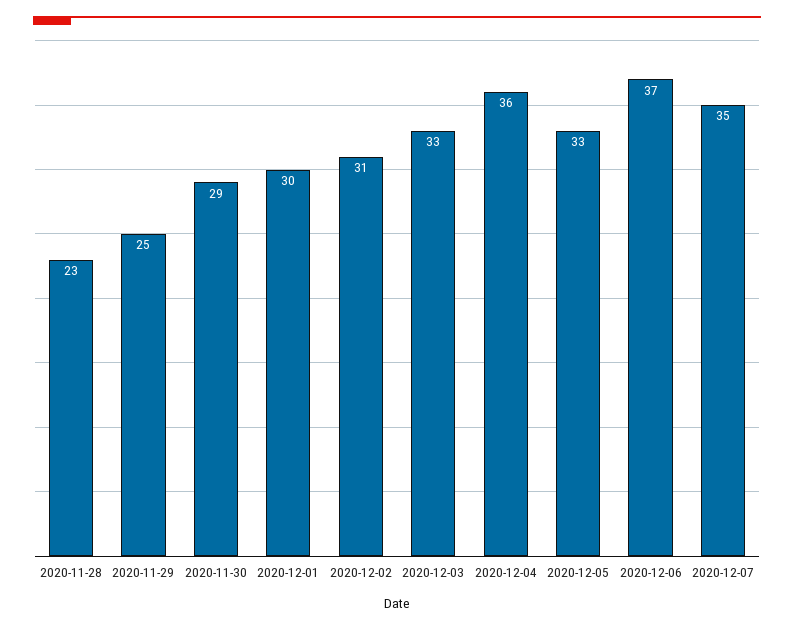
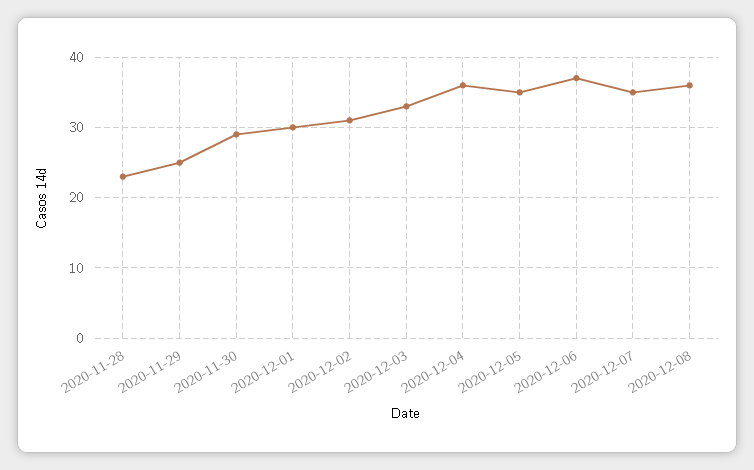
2020-12-05: 33 -> 35
2020-12-08: none -> 36

